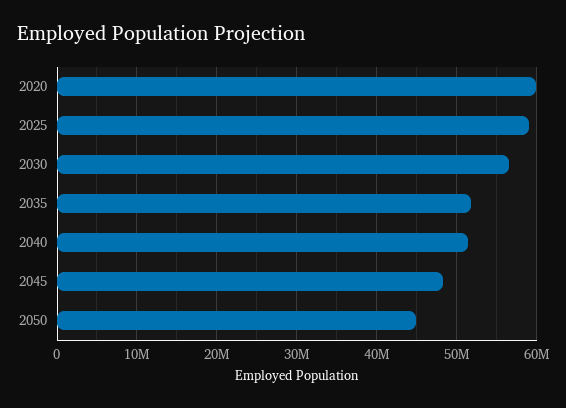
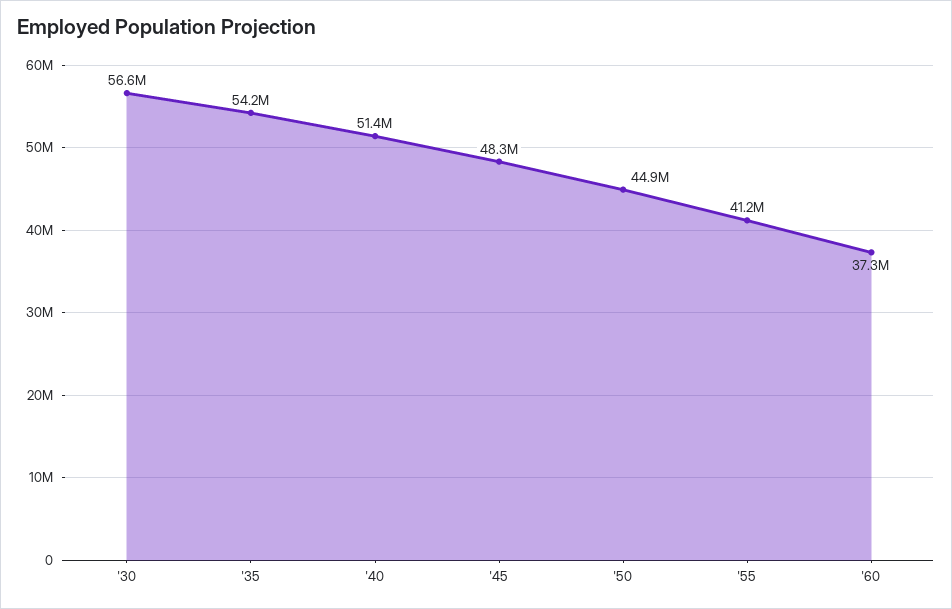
2020: 60000000 -> none
2025: 59000000 -> none
2035: 52000000 -> 54200000
'55: none -> 41200000
'60: none -> 37300000

